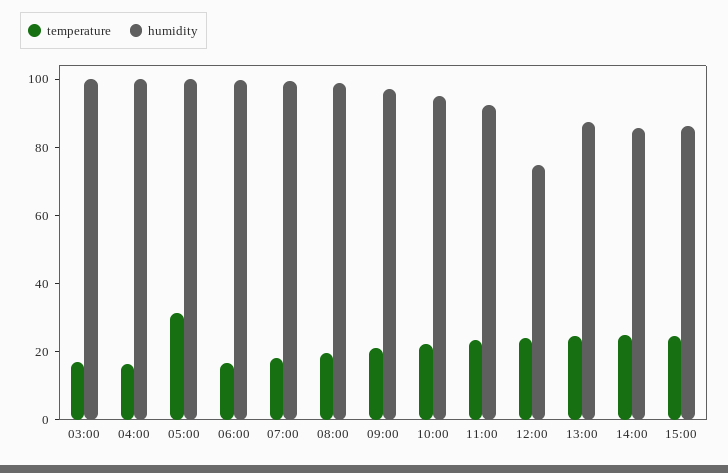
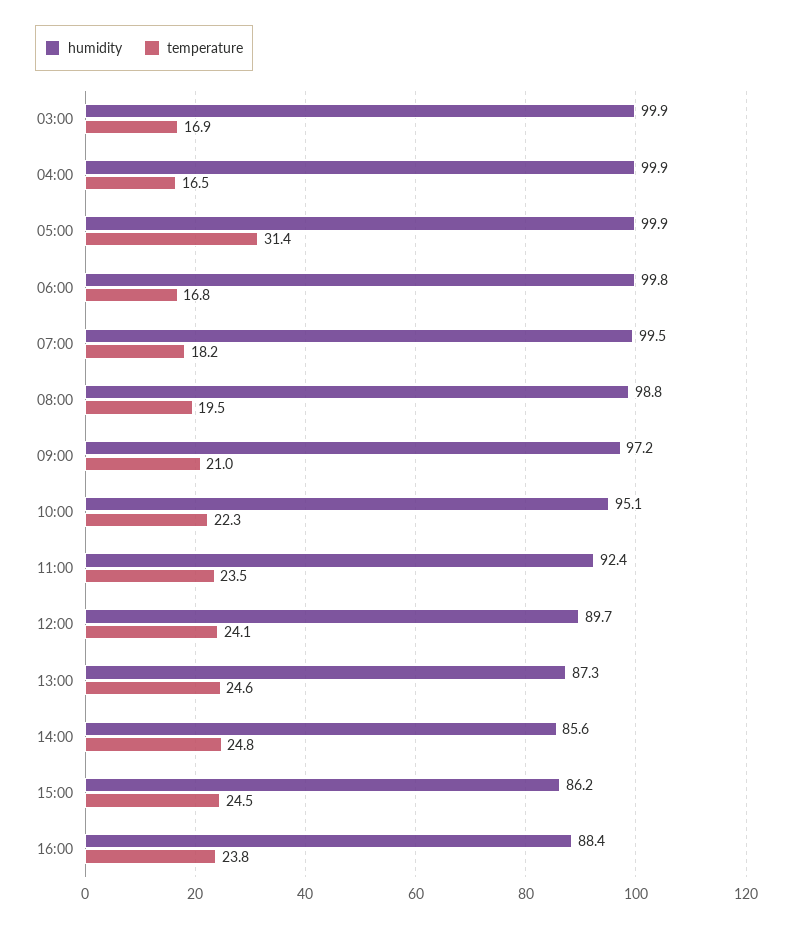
humidity, 12:00: 75 -> 89.7
humidity, 16:00: none -> 88.4
temperature, 16:00: none -> 23.8

